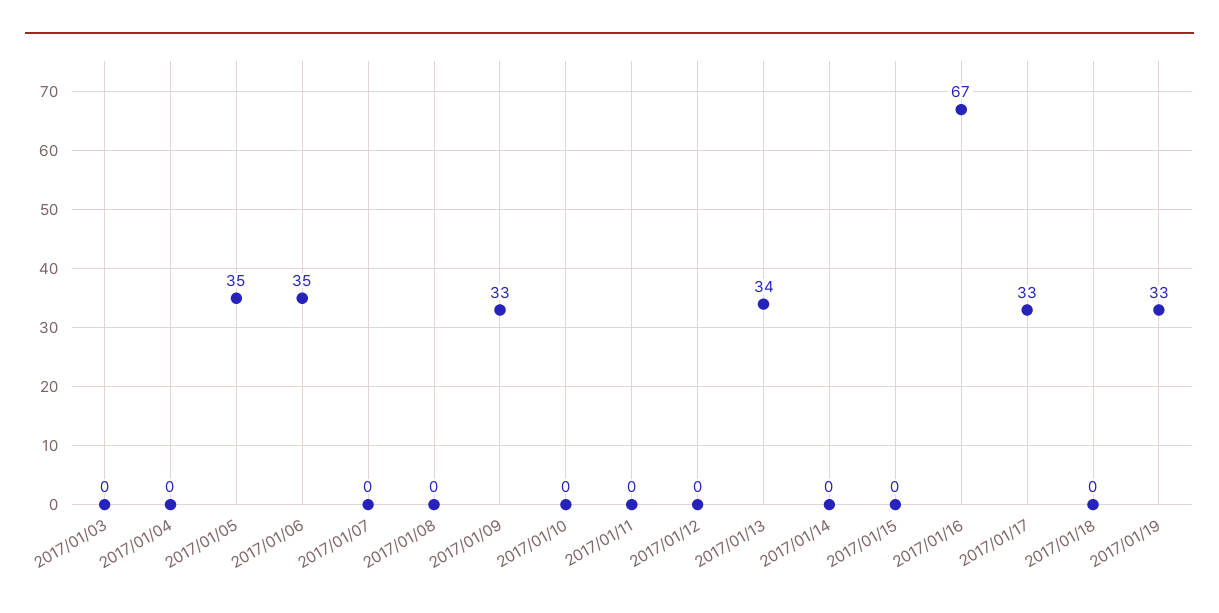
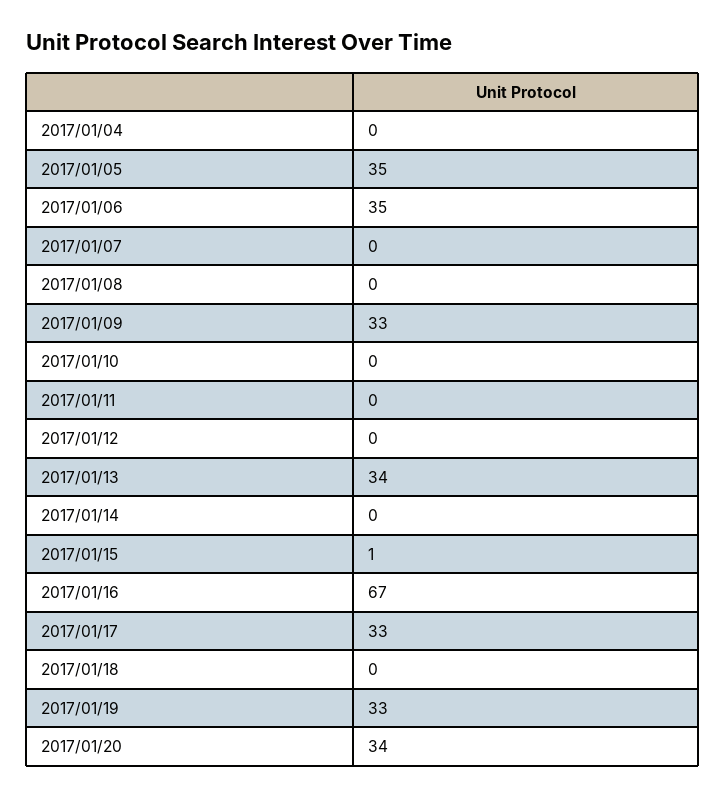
2017/01/03: 0 -> none
2017/01/15: 0 -> 1
2017/01/20: none -> 34

